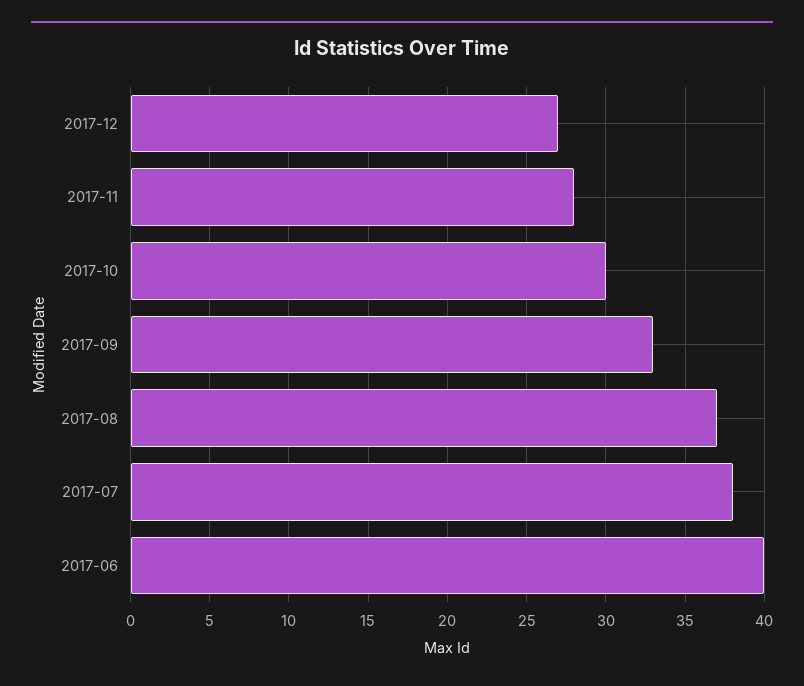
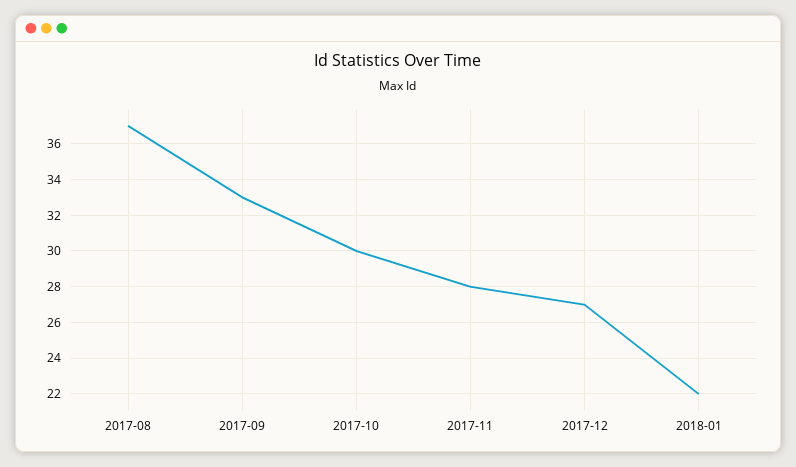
2017-07: 38 -> none
2017-06: 40 -> none
2018-01: none -> 22

